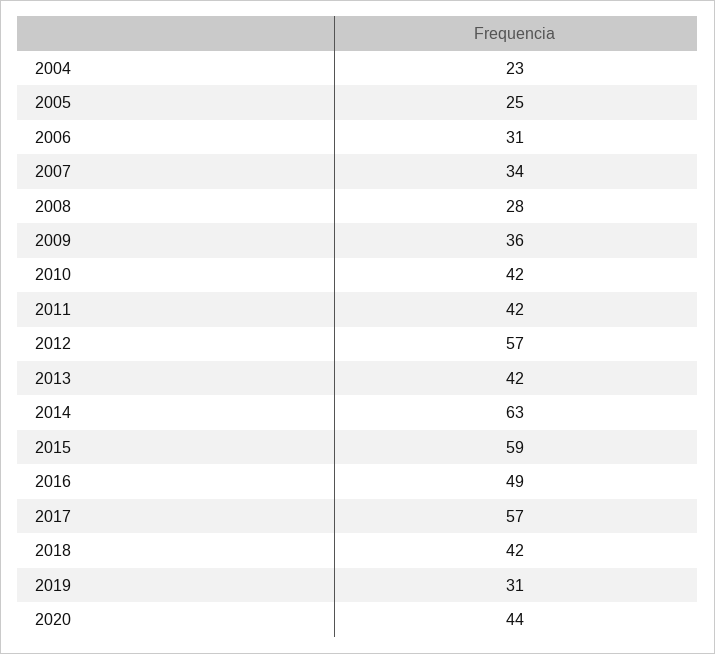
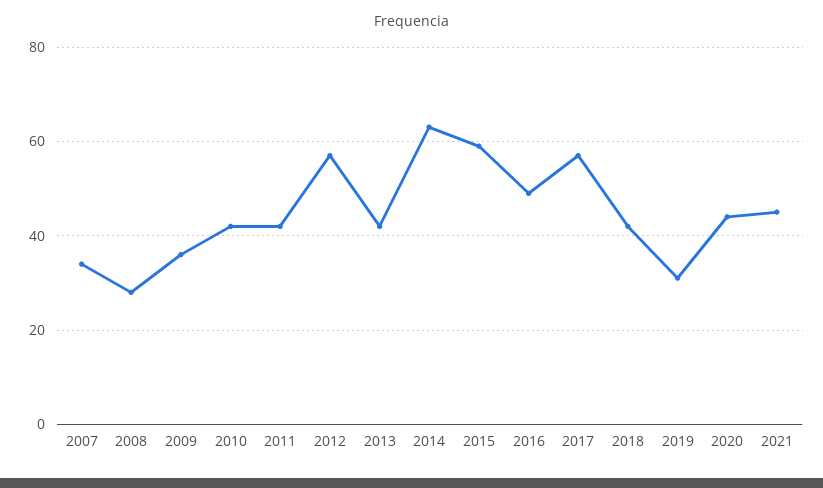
2004: 23 -> none
2005: 25 -> none
2006: 31 -> none
2021: none -> 45

